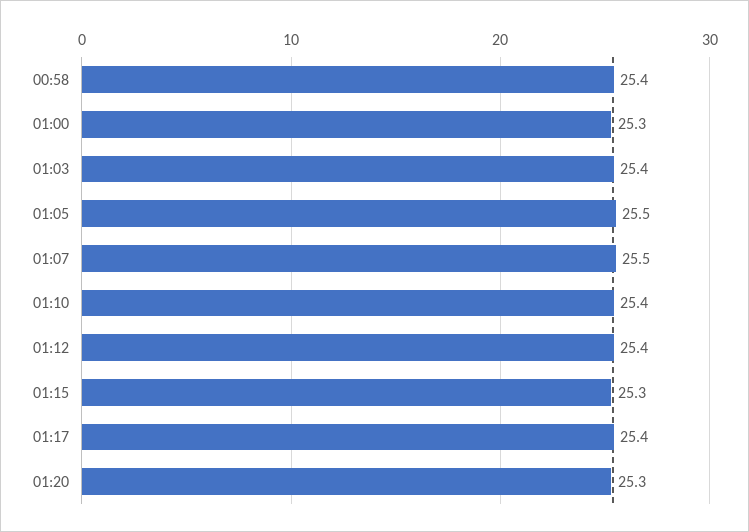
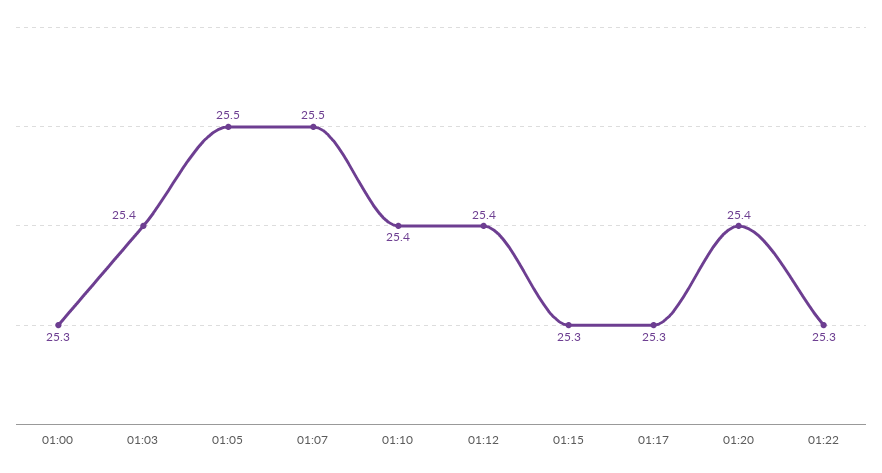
00:58: 25.4 -> none
01:17: 25.4 -> 25.3
01:20: 25.3 -> 25.4
01:22: none -> 25.3

